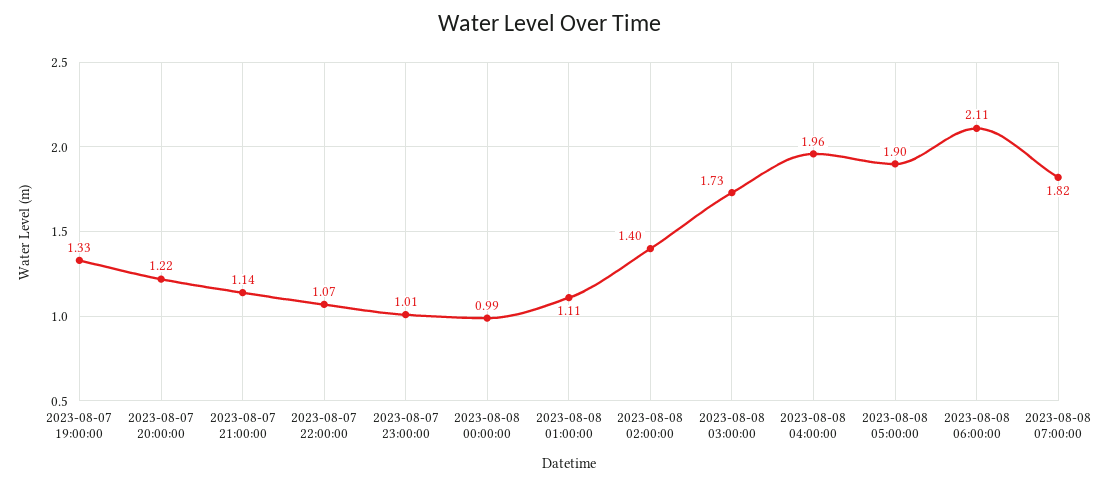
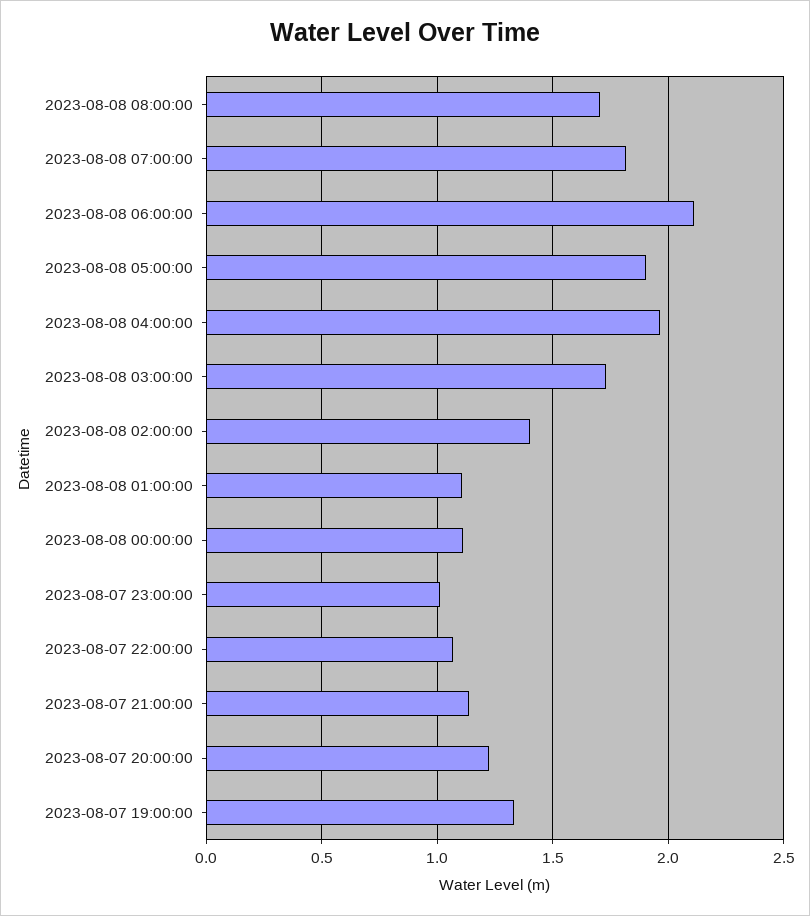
2023-08-08 00:00:00: 0.99 -> 1.1
2023-08-08 08:00:00: none -> 1.7

